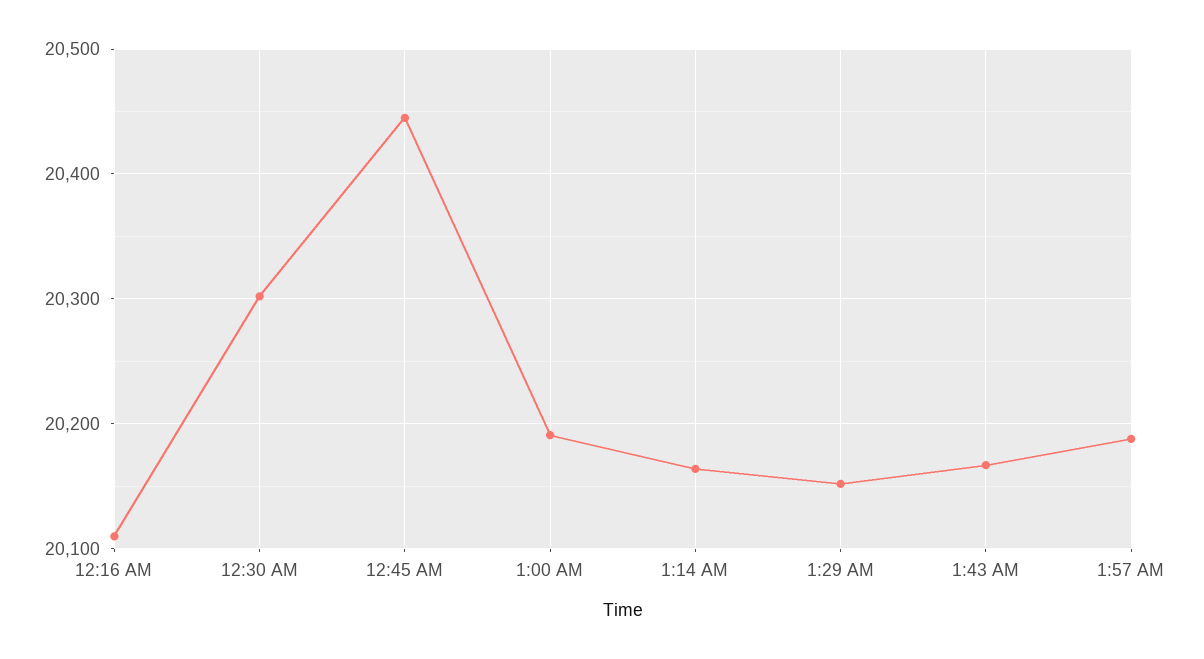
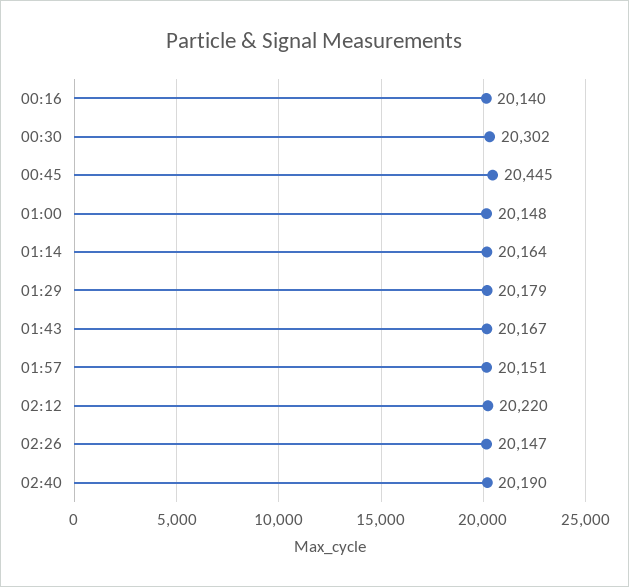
12:16 AM: 20110 -> 20140
1:00 AM: 20190 -> 20148
1:29 AM: 20150 -> 20179
1:57 AM: 20190 -> 20151
02:12: none -> 20220
02:26: none -> 20147
02:40: none -> 20190

